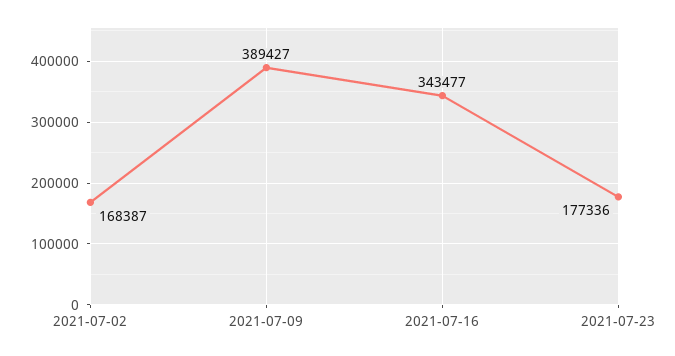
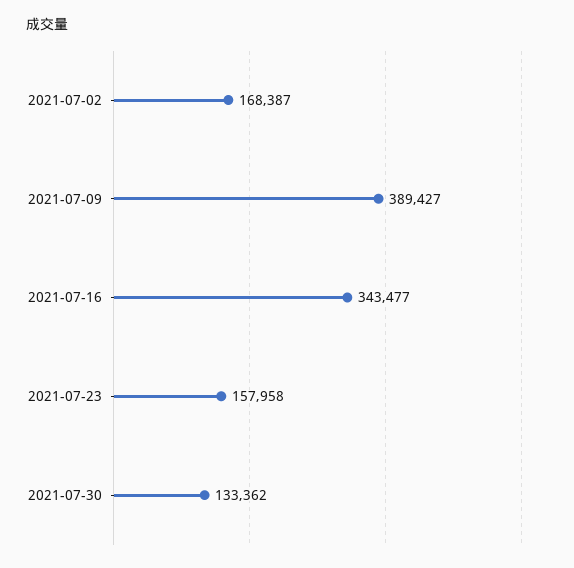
2021-07-23: 177336 -> 157958
2021-07-30: none -> 133362

